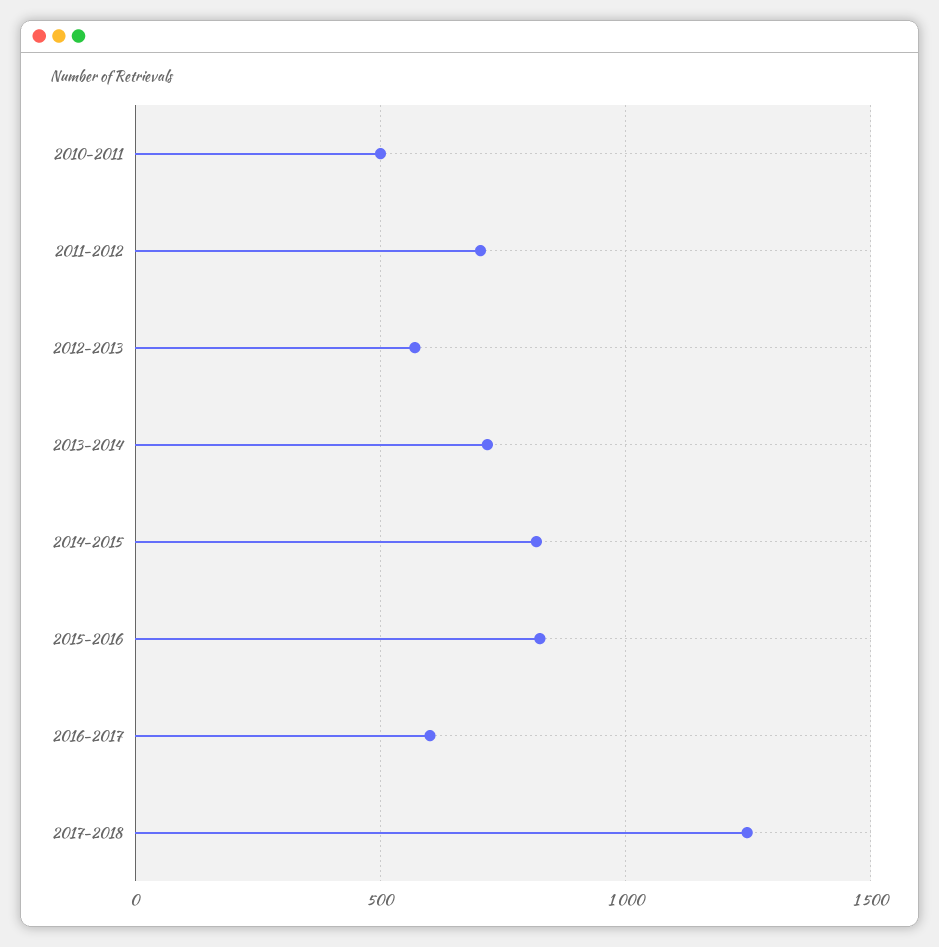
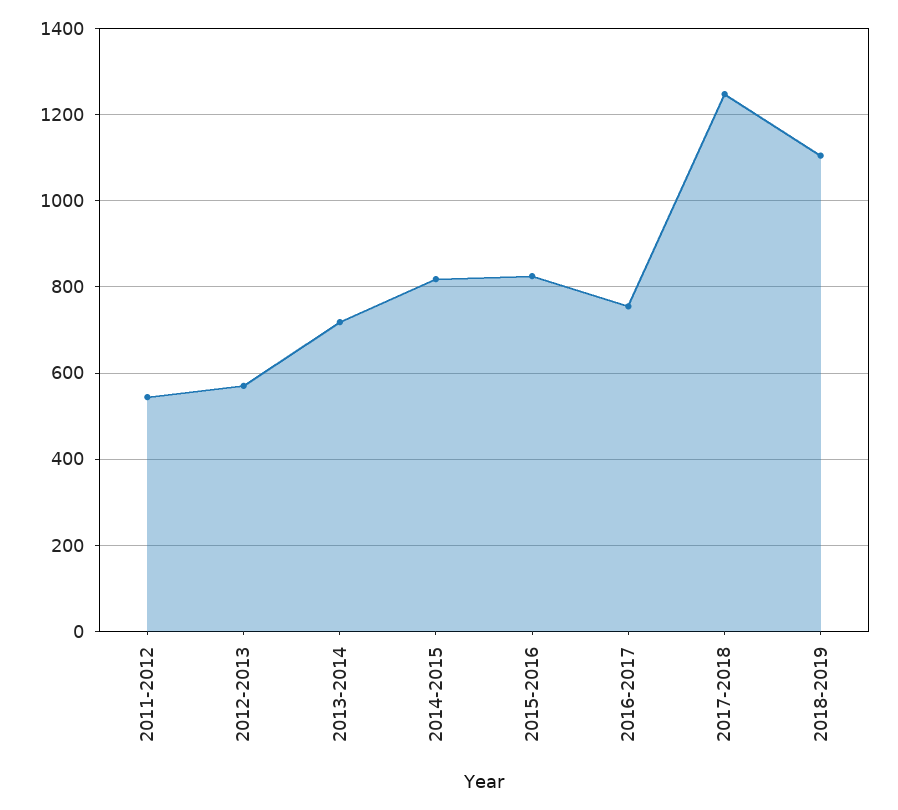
2010-2011: 500 -> none
2011-2012: 700 -> 540
2016-2017: 600 -> 760
2018-2019: none -> 1100

